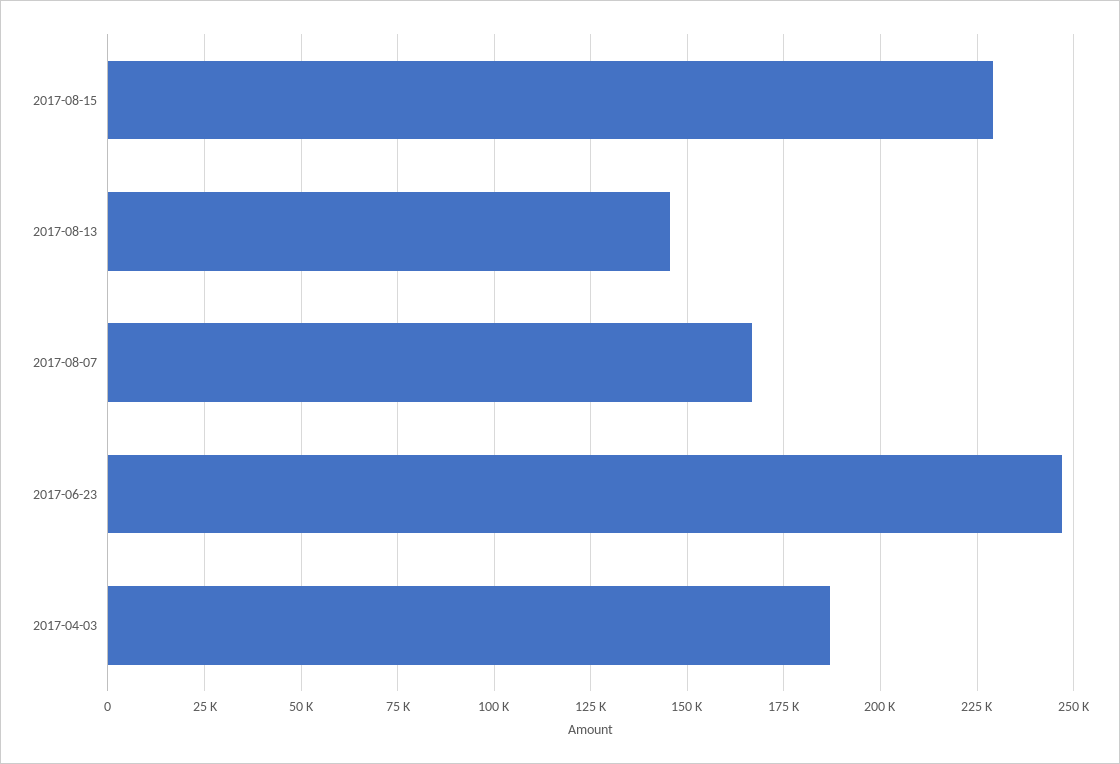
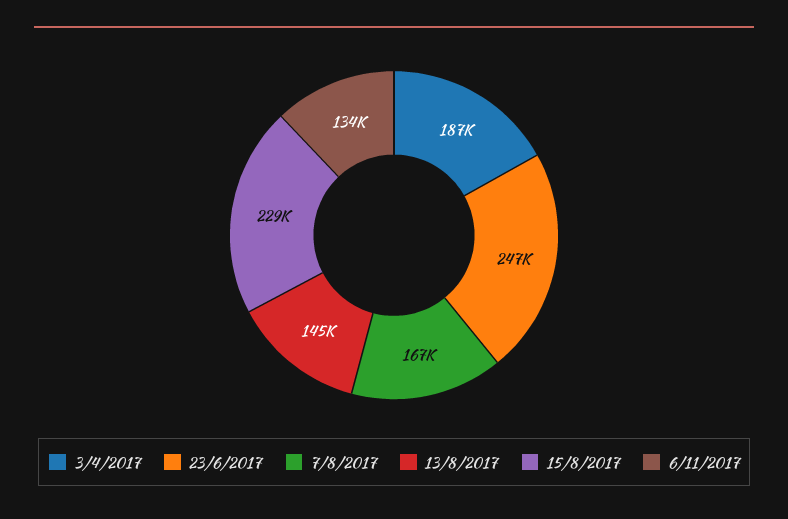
6/11/2017: none -> 134000

